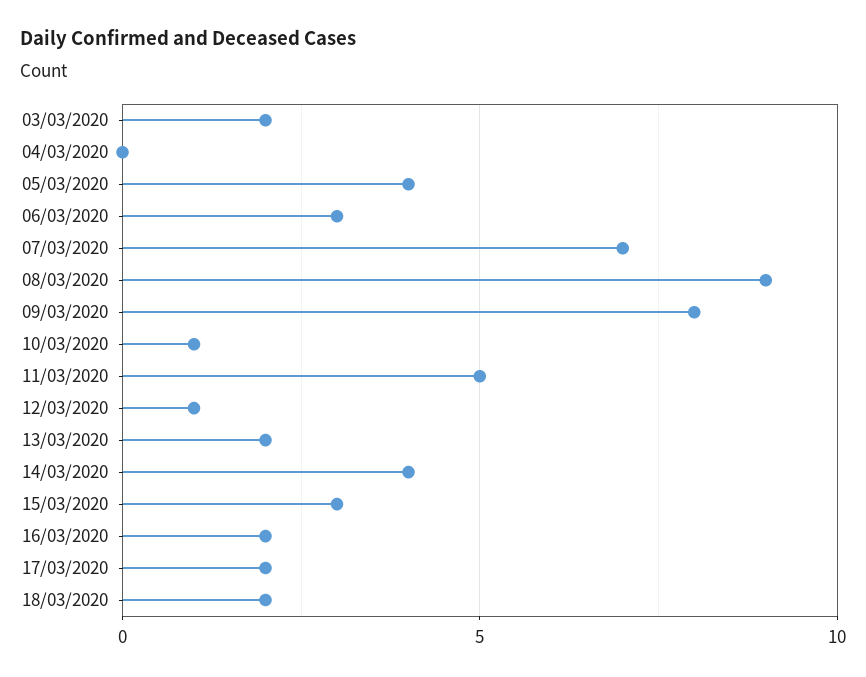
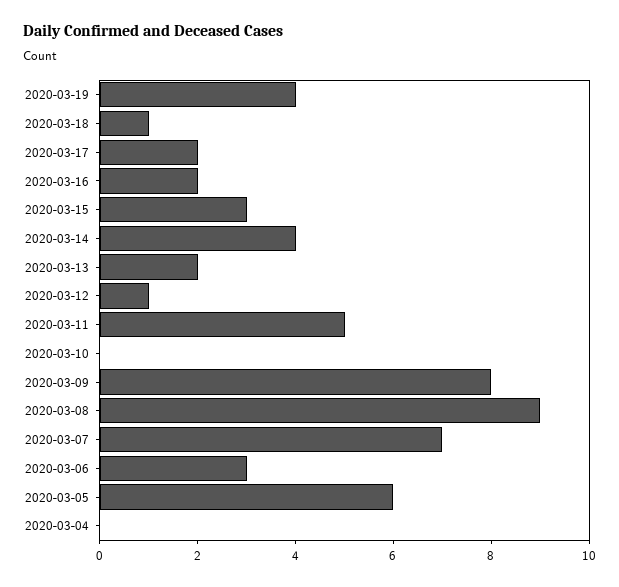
03/03/2020: 2 -> none
05/03/2020: 4 -> 6
10/03/2020: 1 -> 0
18/03/2020: 2 -> 1
2020-03-19: none -> 4

